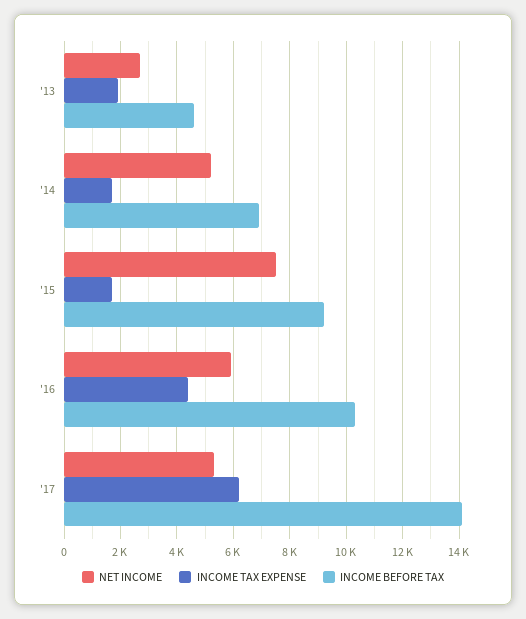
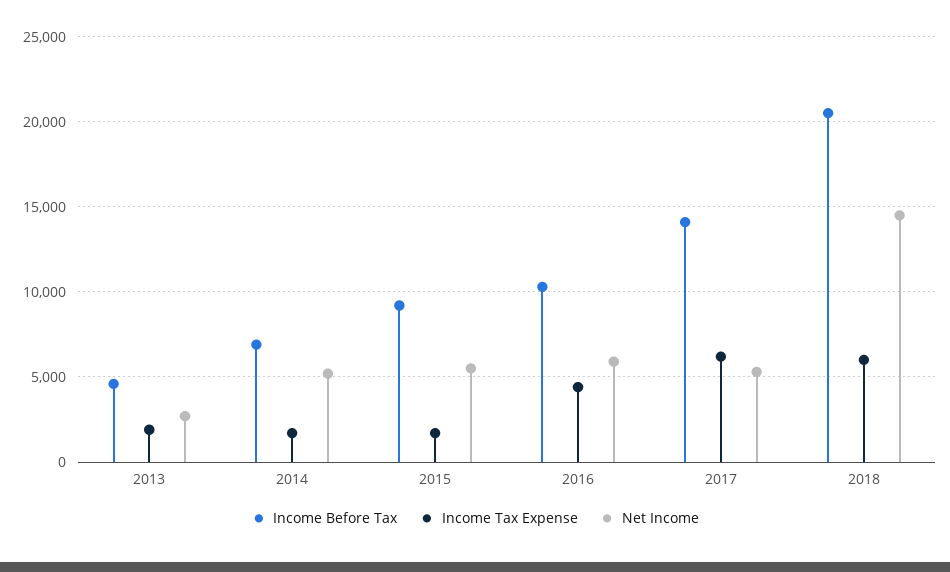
NET INCOME, '15: 7500 -> 5500
INCOME BEFORE TAX, 2018: none -> 20500
INCOME TAX EXPENSE, 2018: none -> 6000
NET INCOME, 2018: none -> 14500

